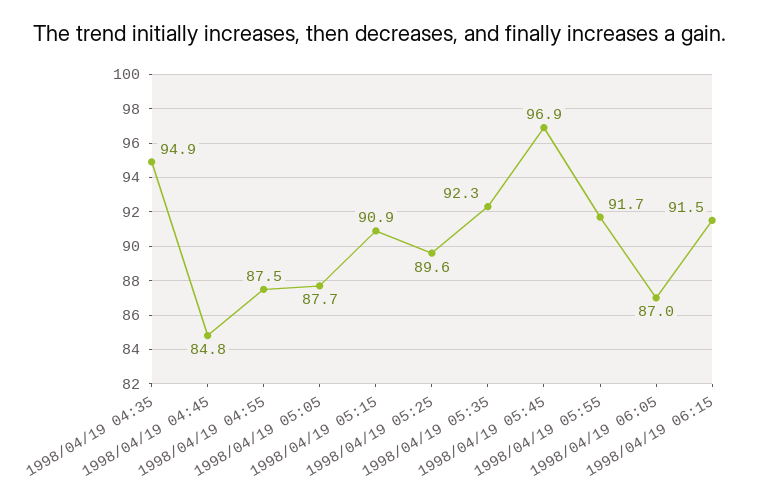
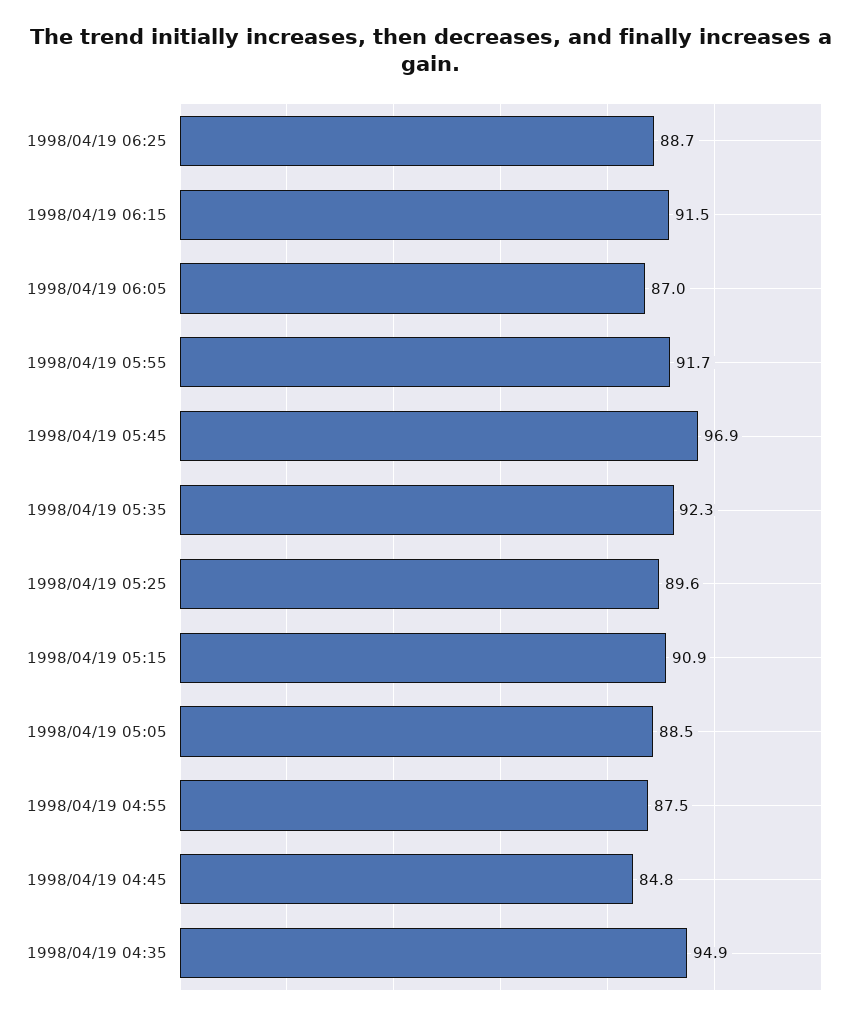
1998/04/19 05:05: 87.7 -> 88.5
1998/04/19 06:25: none -> 88.7

